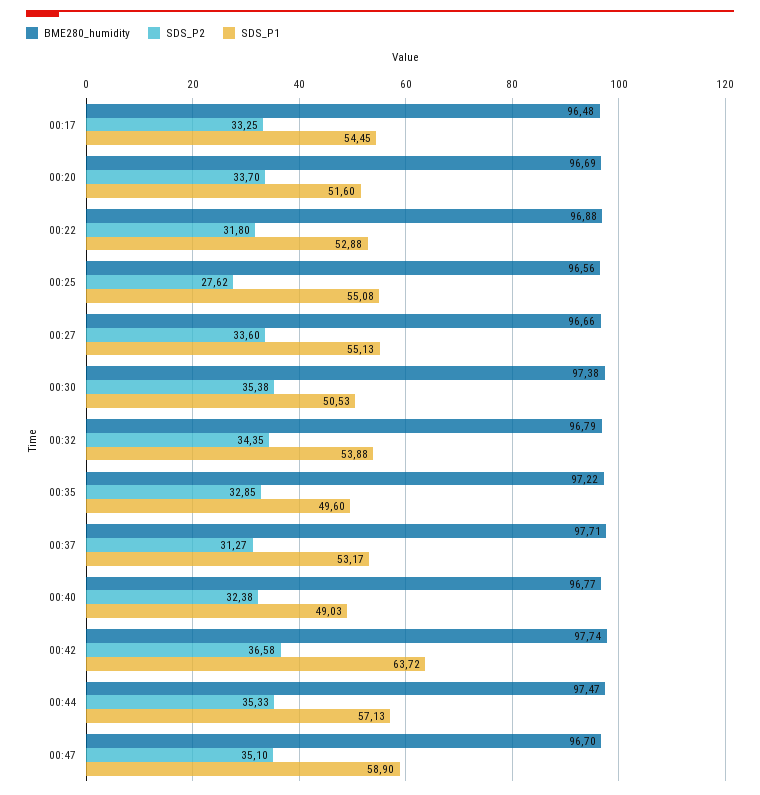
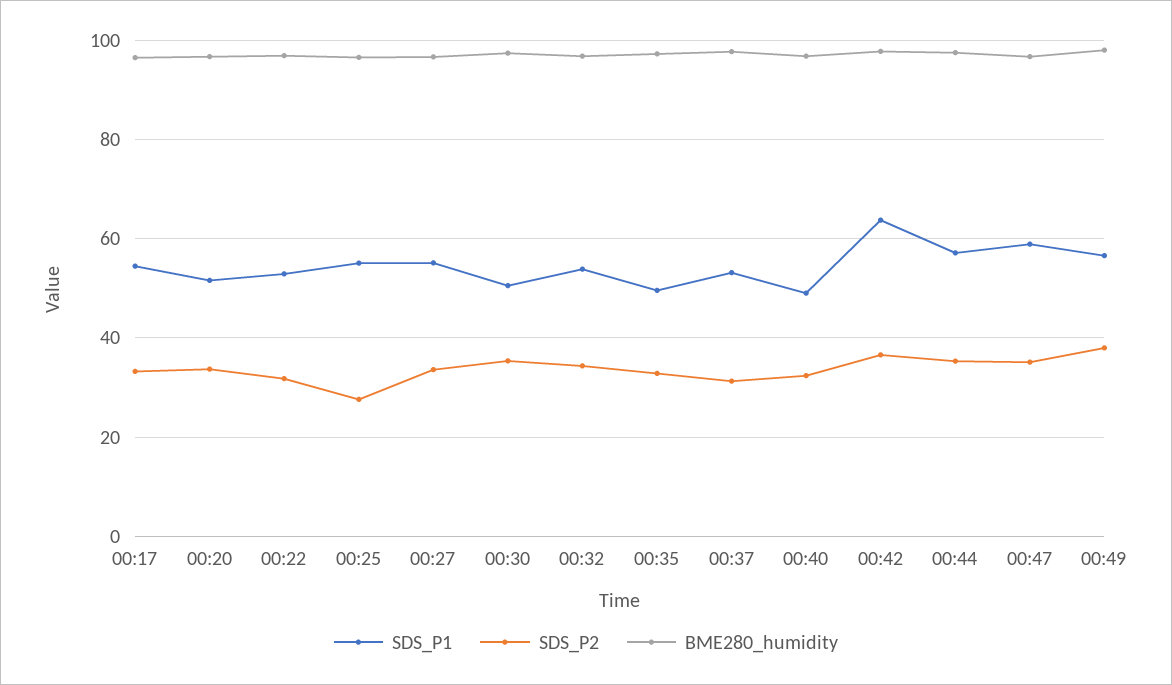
SDS_P1, 00:49: none -> 56
SDS_P2, 00:49: none -> 38
BME280_humidity, 00:49: none -> 98

